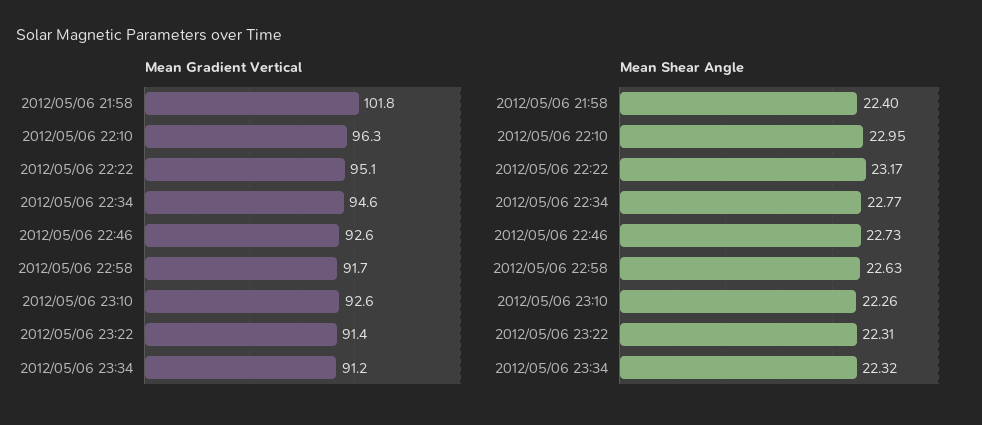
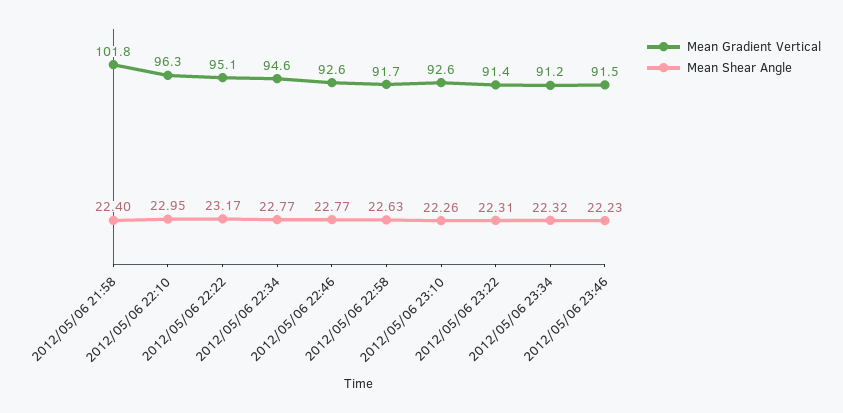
Mean Shear Angle, 2012/05/06 22:46: 22.73 -> 22.77
Mean Gradient Vertical, 2012/05/06 23:46: none -> 91.5
Mean Shear Angle, 2012/05/06 23:46: none -> 22.23

